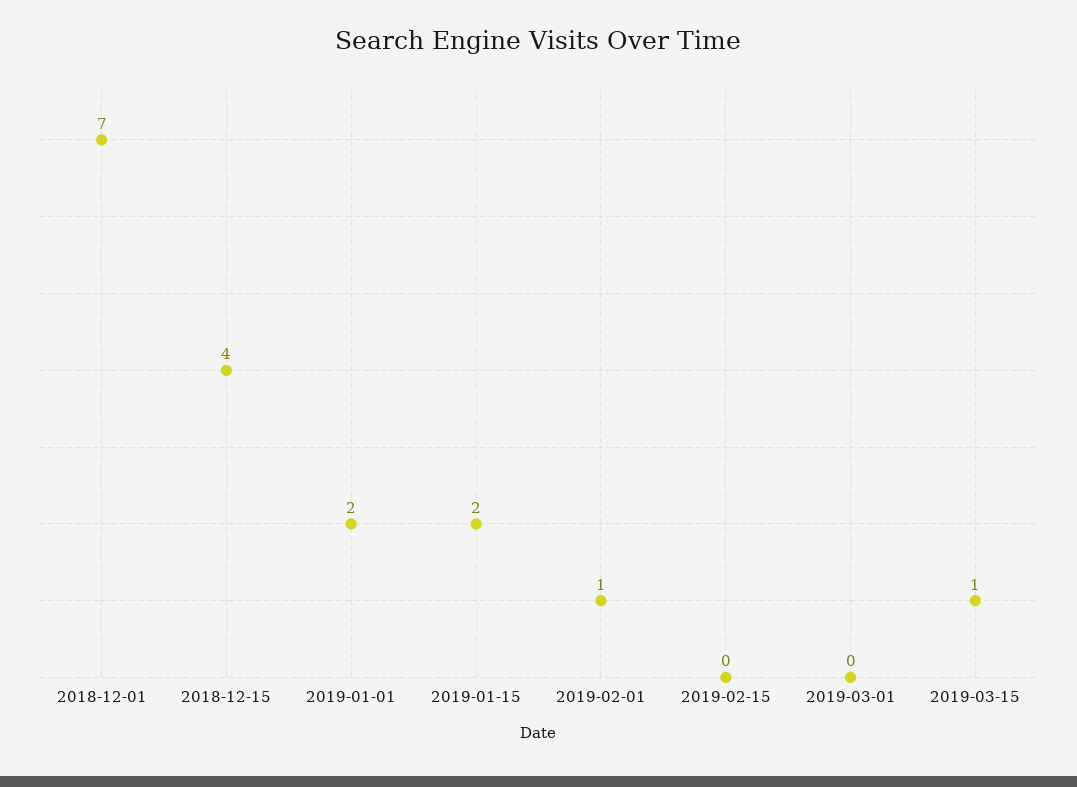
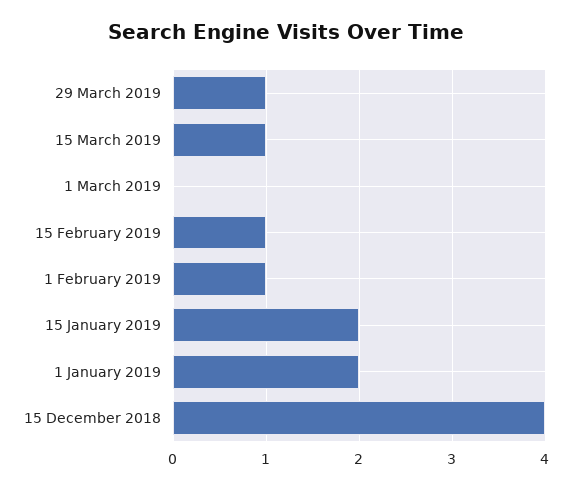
2018-12-01: 7 -> none
2019-02-15: 0 -> 1
29 March 2019: none -> 1

